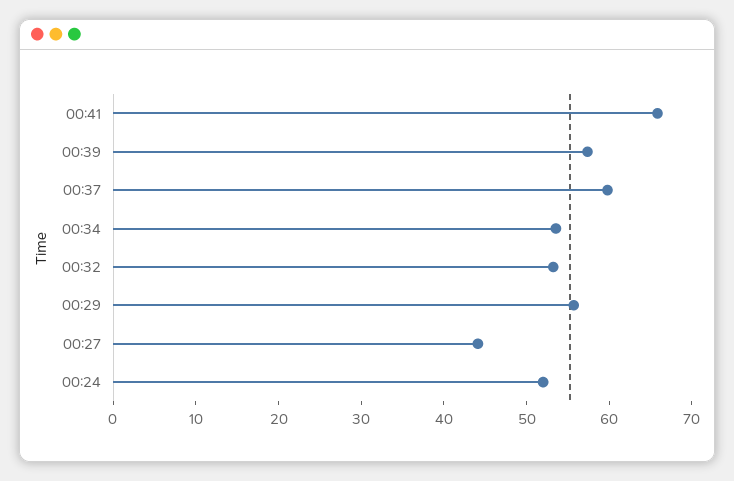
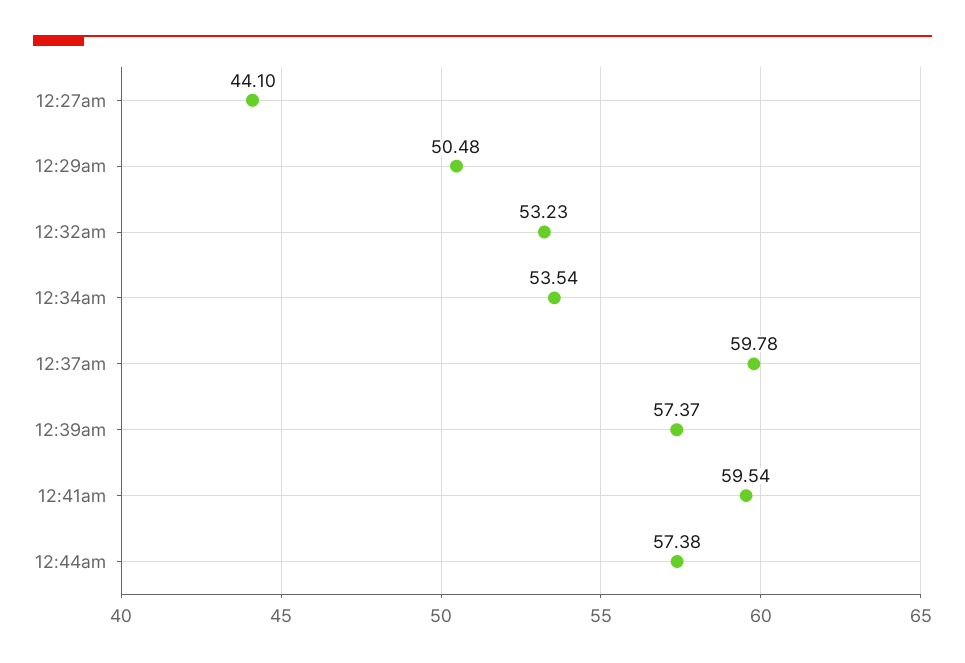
00:41: 66 -> 59.54
00:29: 56 -> 50.48
00:24: 52 -> none
12:44am: none -> 57.38

